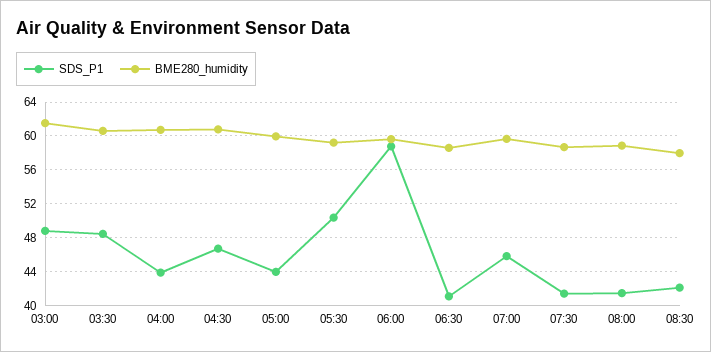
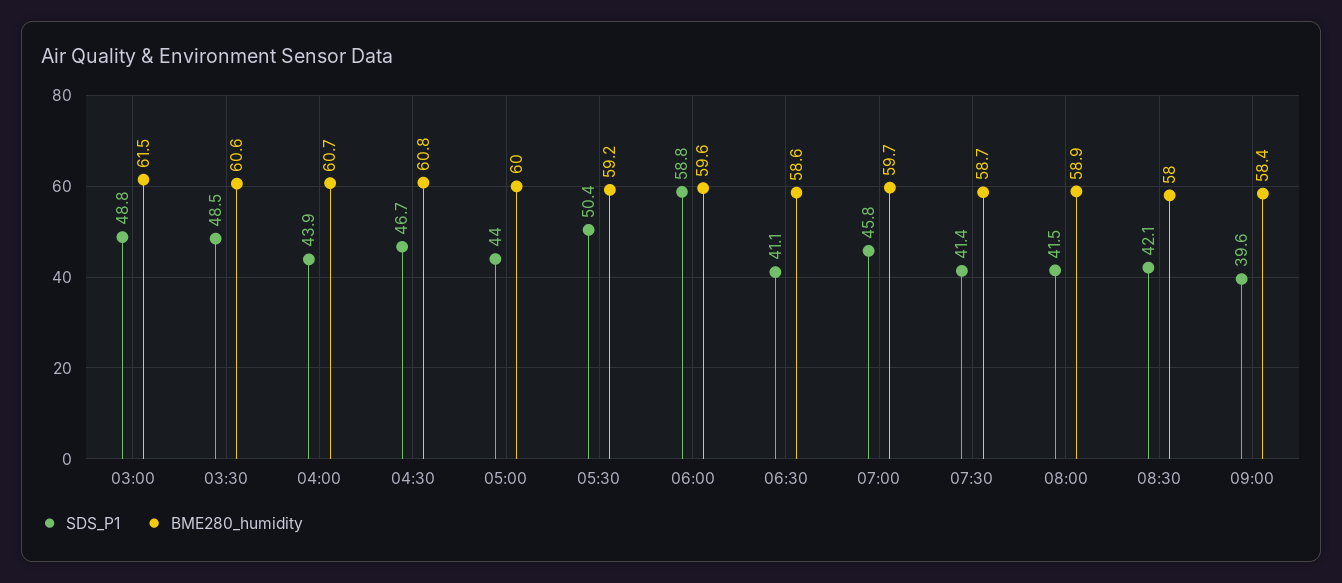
SDS_P1, 09:00: none -> 39.6
BME280_humidity, 09:00: none -> 58.4

